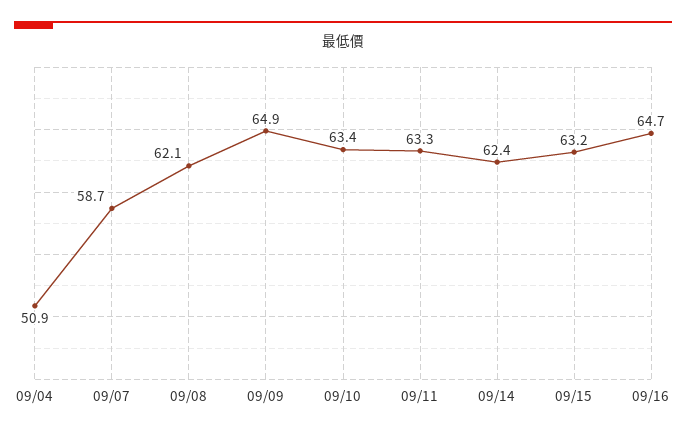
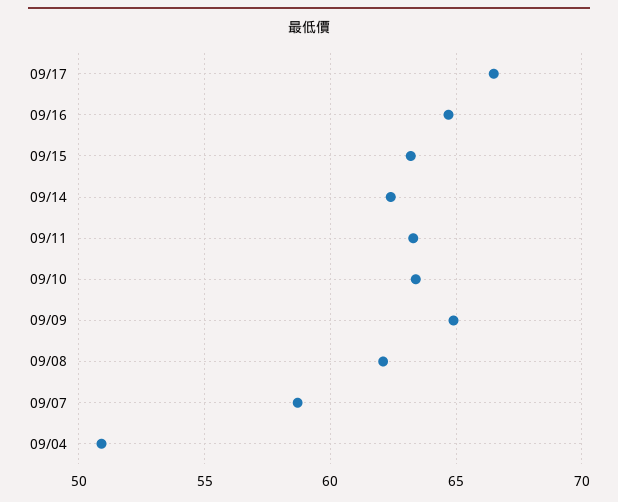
09/17: none -> 66.5

